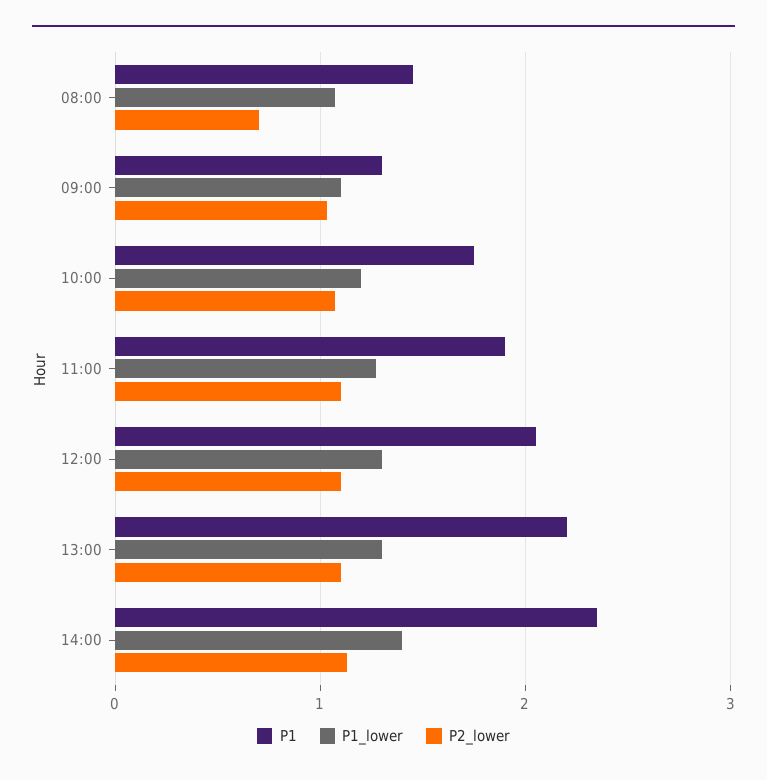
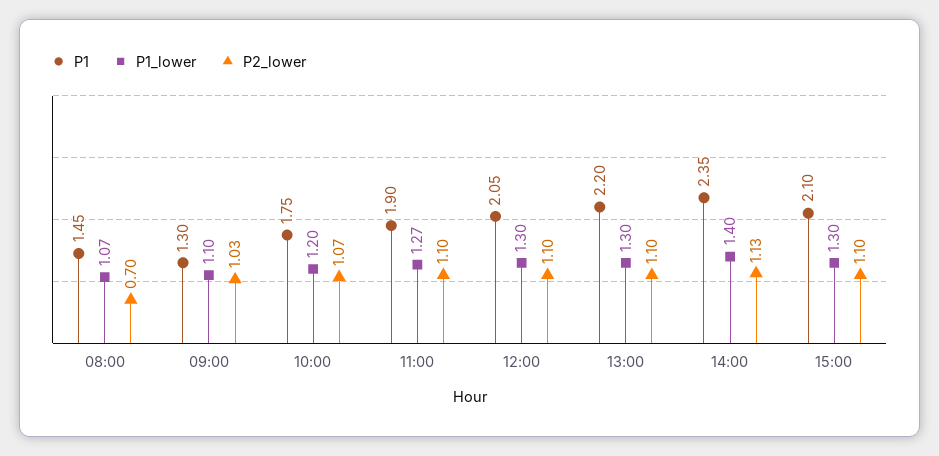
P1, 15:00: none -> 2.1
P1_lower, 15:00: none -> 1.3
P2_lower, 15:00: none -> 1.1

